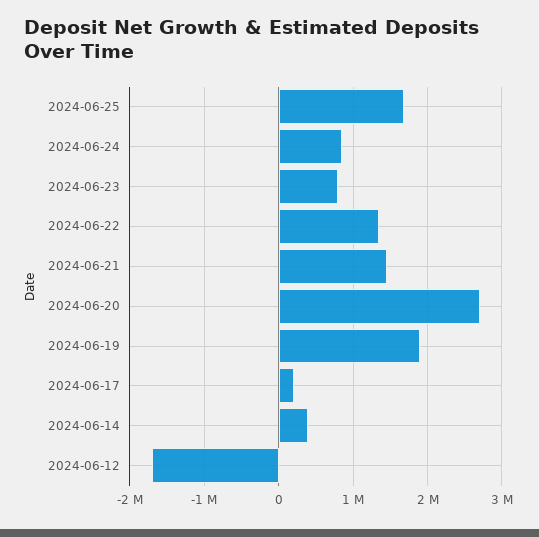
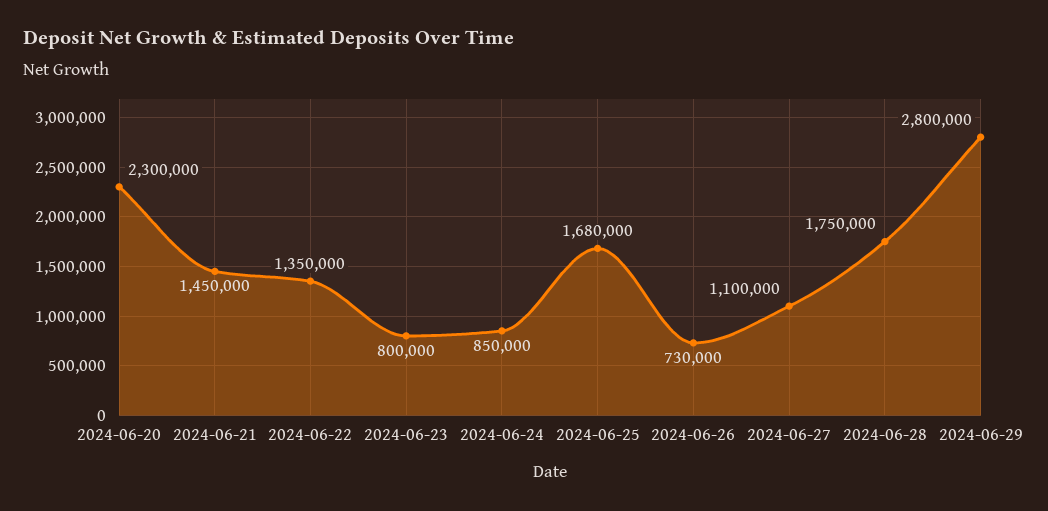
2024-06-20: 2700000 -> 2300000
2024-06-19: 1900000 -> none
2024-06-17: 200000 -> none
2024-06-14: 400000 -> none
2024-06-12: -1700000 -> none
2024-06-26: none -> 730000
2024-06-27: none -> 1100000
2024-06-28: none -> 1750000
2024-06-29: none -> 2800000

